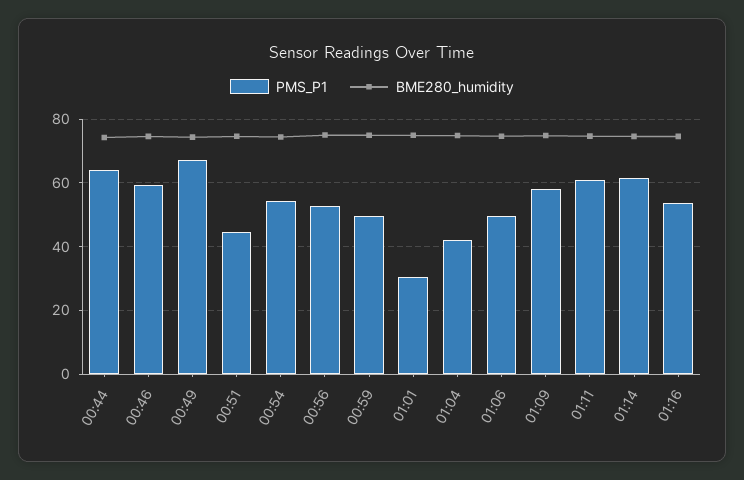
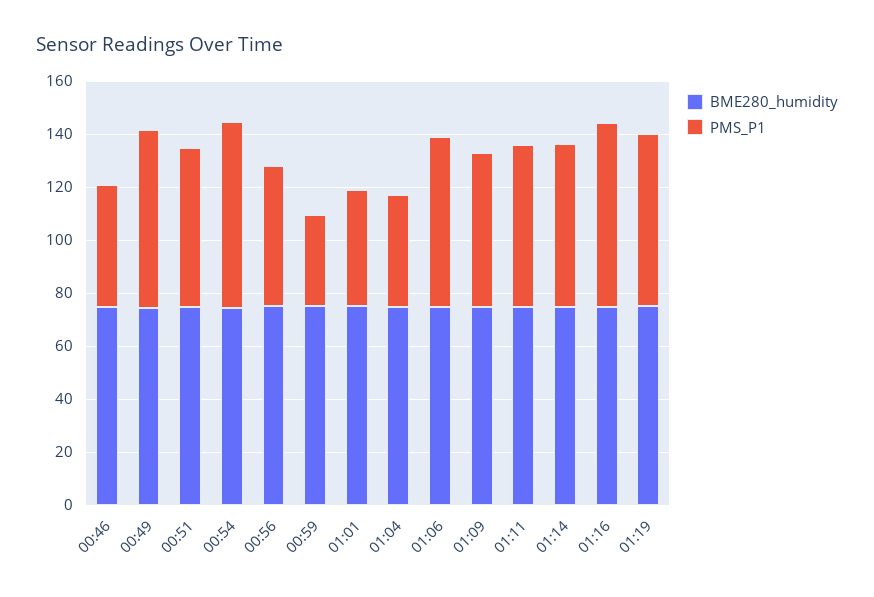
PMS_P1, 00:44: 64 -> none
BME280_humidity, 00:44: 74 -> none
PMS_P1, 00:46: 60 -> 45
PMS_P1, 00:51: 44 -> 60
PMS_P1, 00:54: 54 -> 70
PMS_P1, 00:59: 50 -> 35
PMS_P1, 01:01: 30 -> 45
PMS_P1, 01:06: 50 -> 65
PMS_P1, 01:16: 54 -> 70
BME280_humidity, 01:19: none -> 75
PMS_P1, 01:19: none -> 65

